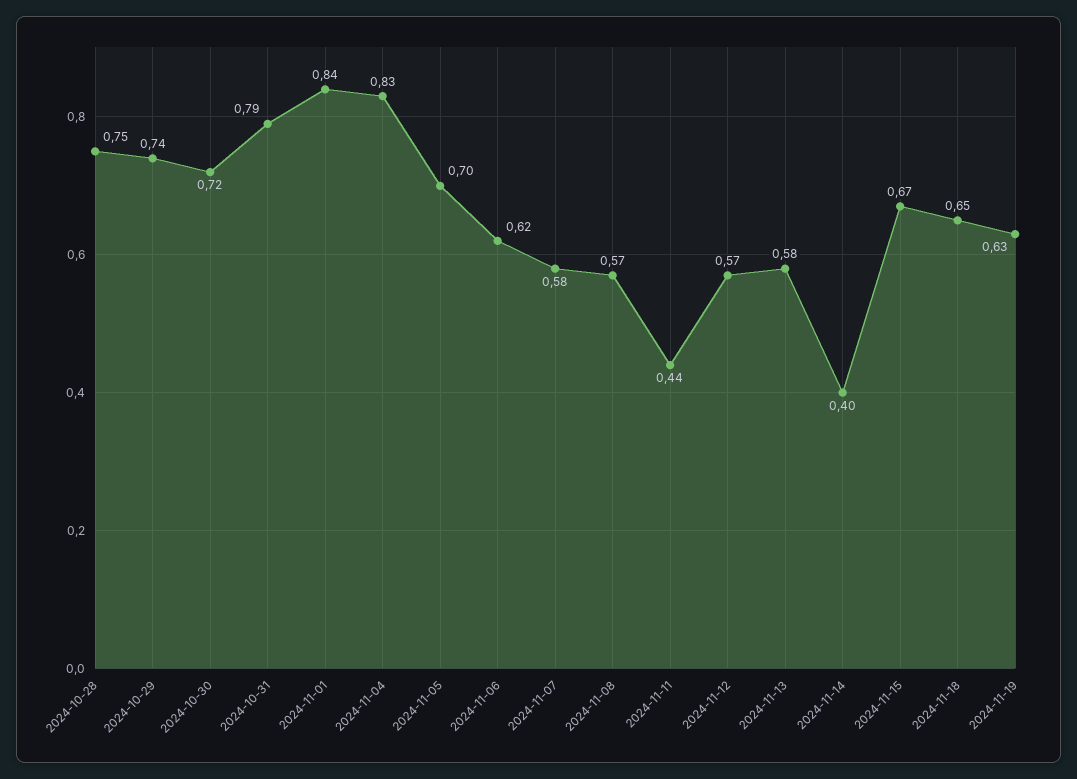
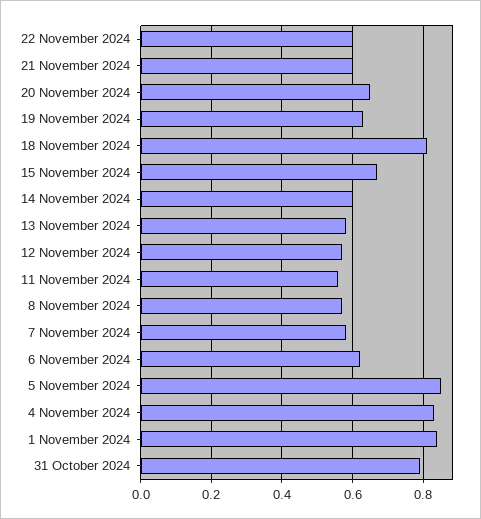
2024-10-28: 0.75 -> none
2024-10-29: 0.74 -> none
2024-10-30: 0.72 -> none
2024-11-05: 0.7 -> 0.85
2024-11-11: 0.44 -> 0.55
2024-11-14: 0.4 -> 0.6
2024-11-18: 0.65 -> 0.8
22 November 2024: none -> 0.6
21 November 2024: none -> 0.6
20 November 2024: none -> 0.65

